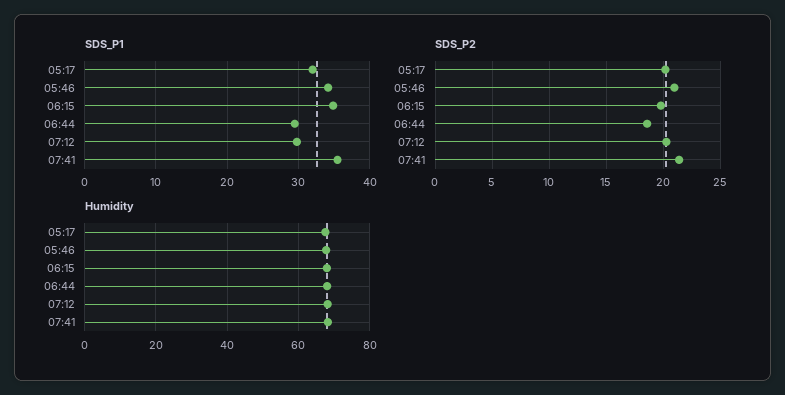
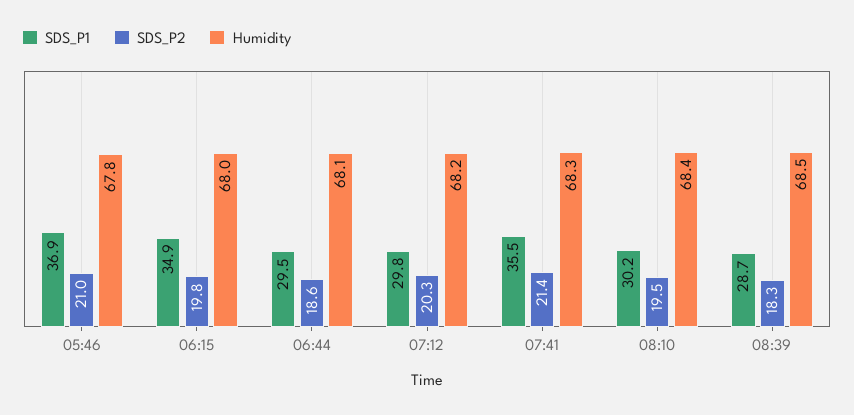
SDS_P1, 05:17: 32 -> none
SDS_P1, 05:46: 34 -> 36.9
SDS_P2, 05:17: 20 -> none
Humidity, 05:17: 68 -> none
SDS_P1, 08:10: none -> 30.2
SDS_P2, 08:10: none -> 19.5
Humidity, 08:10: none -> 68.4
SDS_P1, 08:39: none -> 28.7
SDS_P2, 08:39: none -> 18.3
Humidity, 08:39: none -> 68.5

